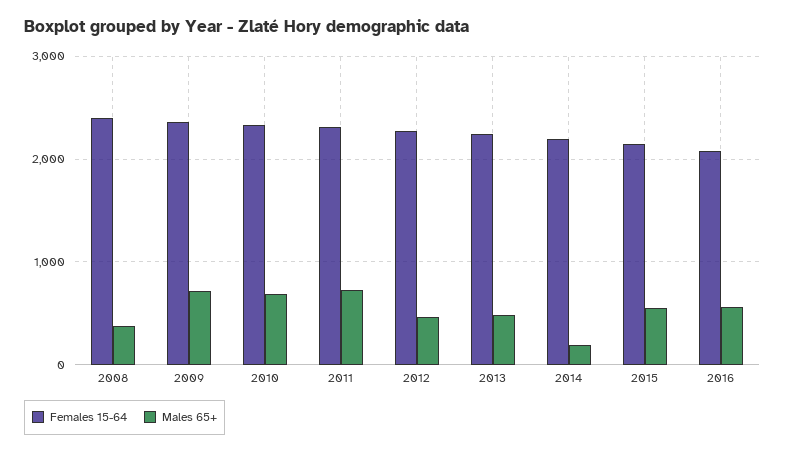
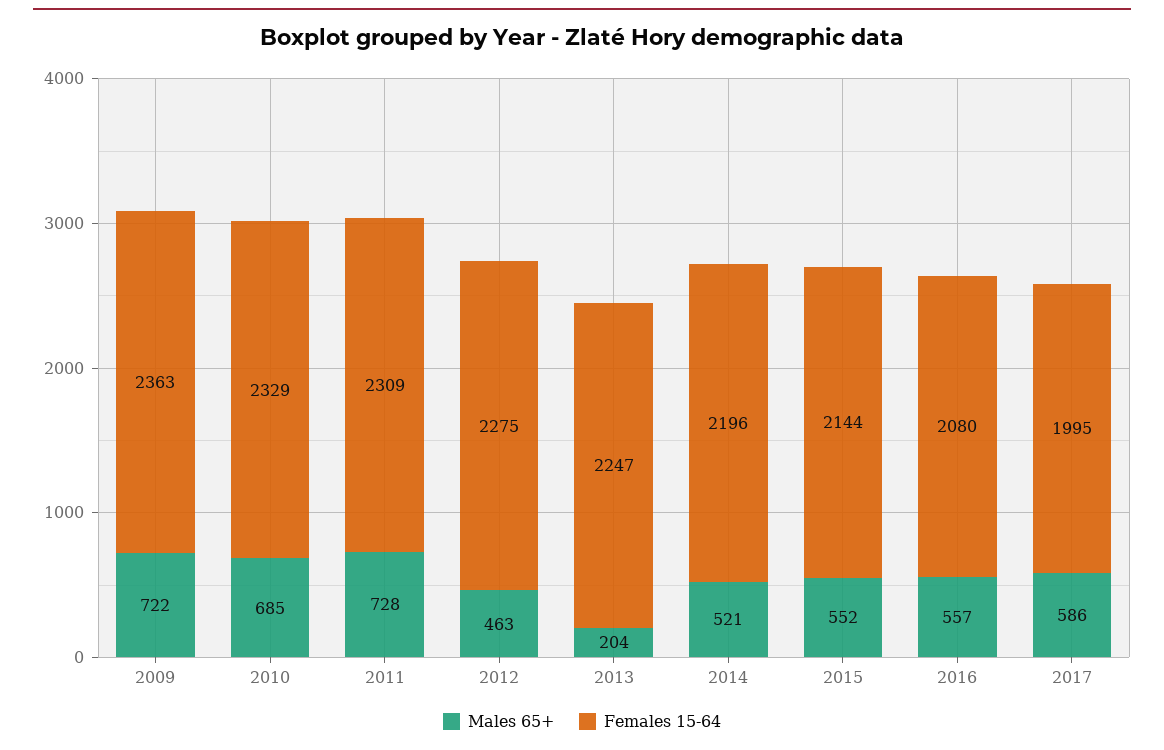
Females 15-64, 2008: 2400 -> none
Males 65+, 2008: 400 -> none
Males 65+, 2013: 500 -> 204
Males 65+, 2014: 200 -> 521
Males 65+, 2017: none -> 586
Females 15-64, 2017: none -> 1995

